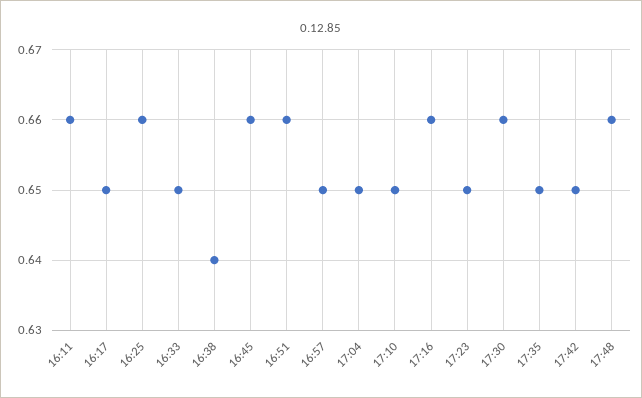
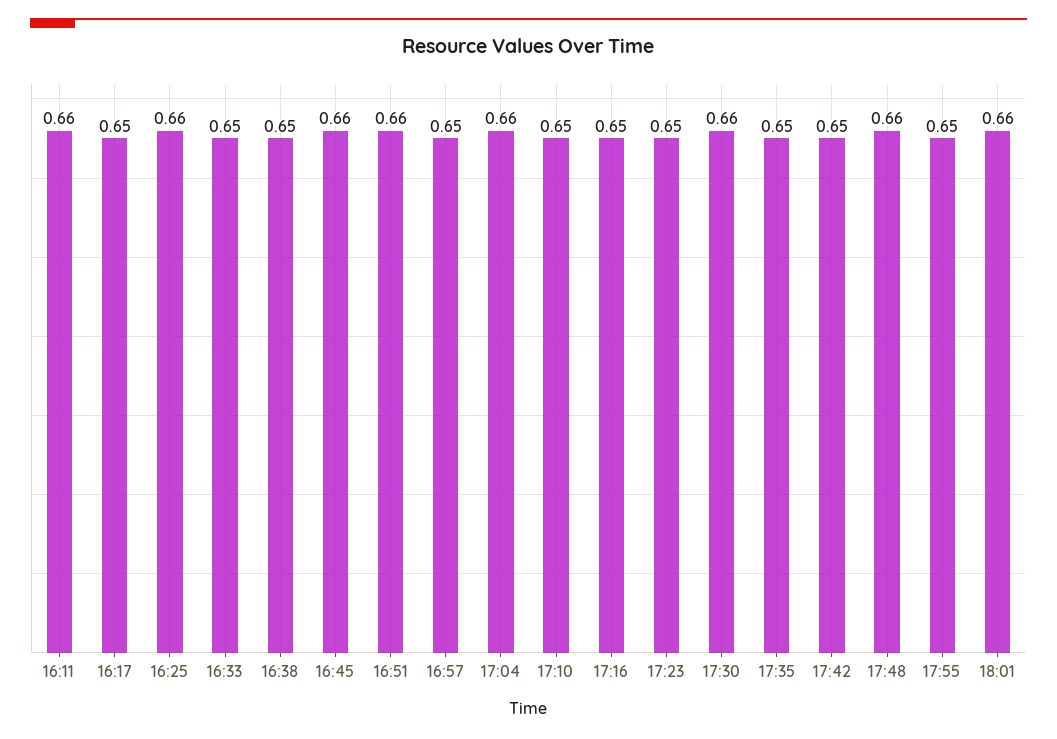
16:38: 0.64 -> 0.65
17:04: 0.65 -> 0.66
17:16: 0.66 -> 0.65
17:55: none -> 0.65
18:01: none -> 0.66

